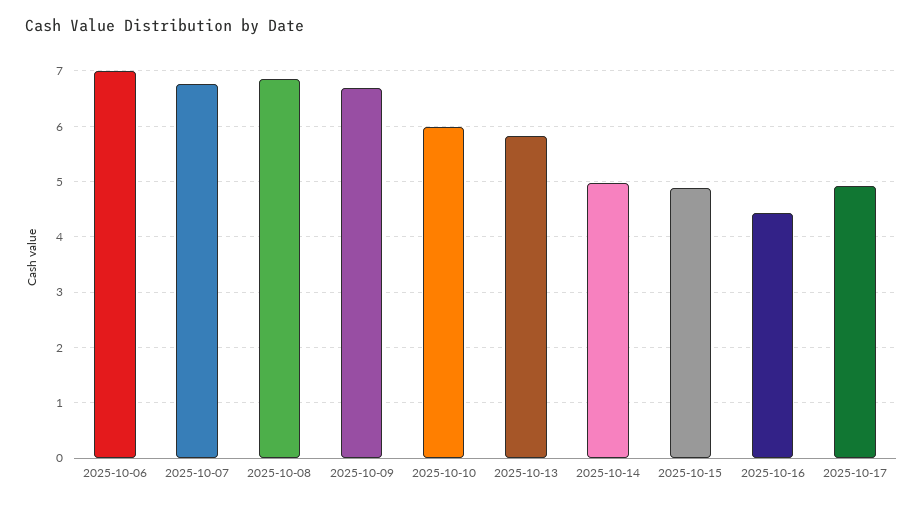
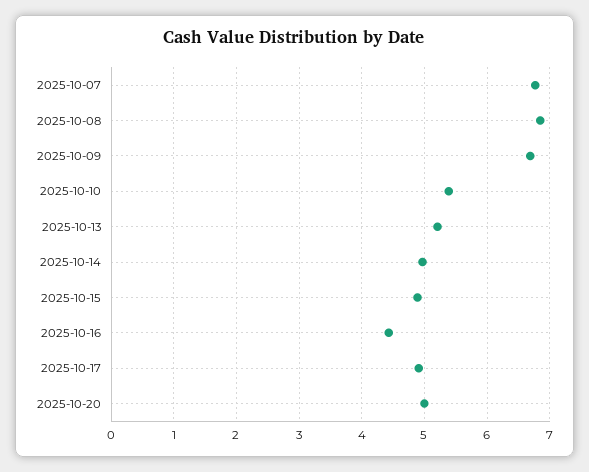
2025-10-06: 7 -> none
2025-10-10: 6 -> 5.4
2025-10-13: 5.8 -> 5.2
2025-10-20: none -> 5

